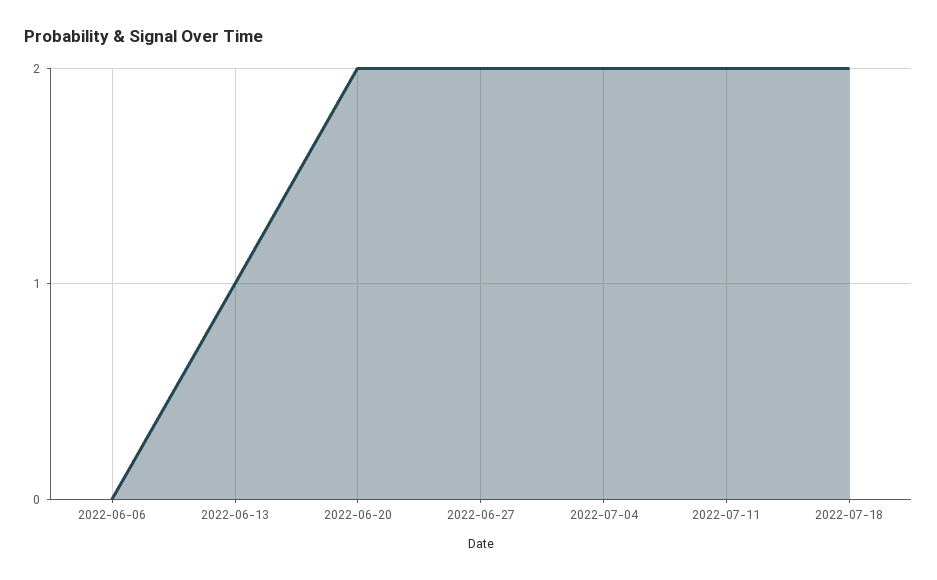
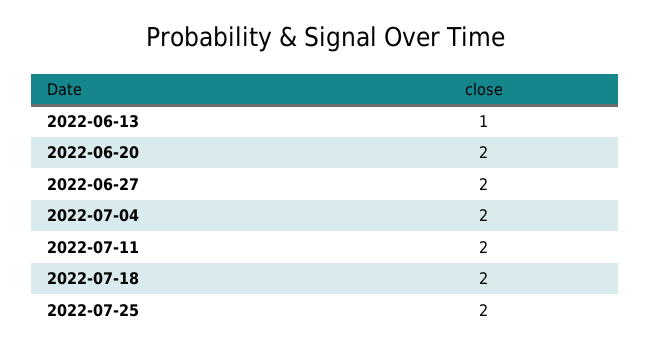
2022-06-06: 0 -> none
2022-07-25: none -> 2

